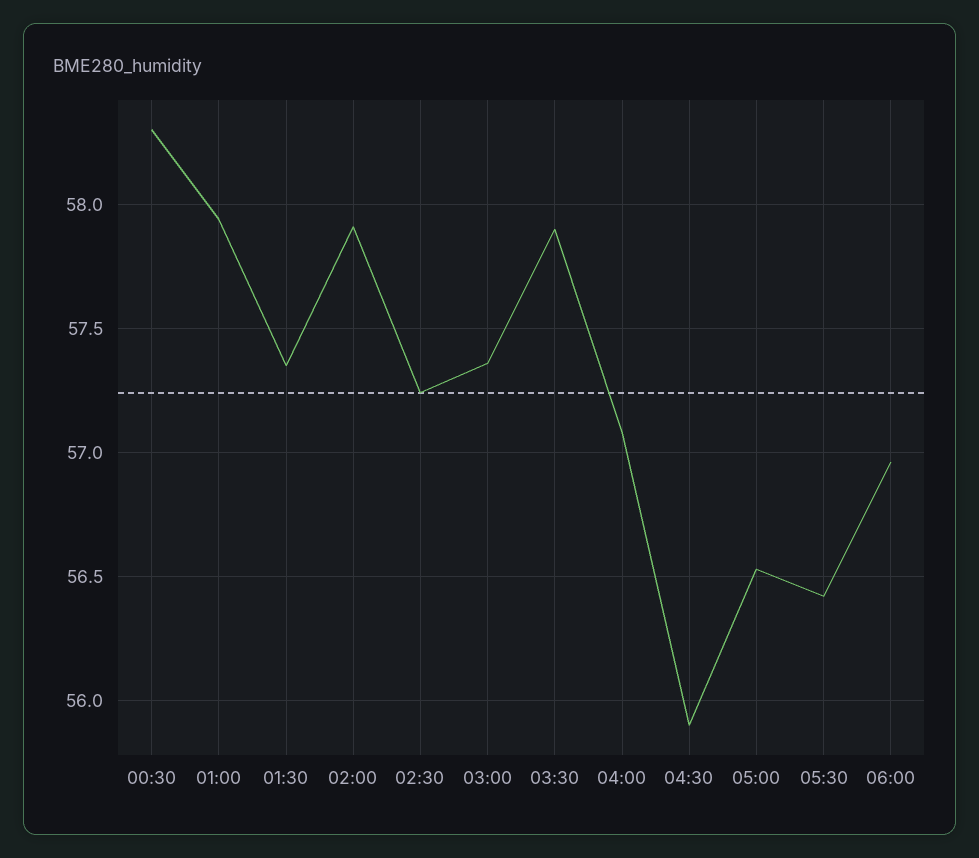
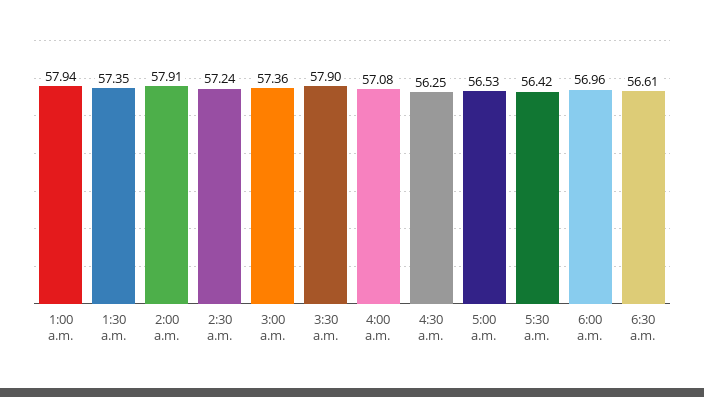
00:30: 58.3 -> none
04:30: 55.9 -> 56.25
6:30 a.m.: none -> 56.61

